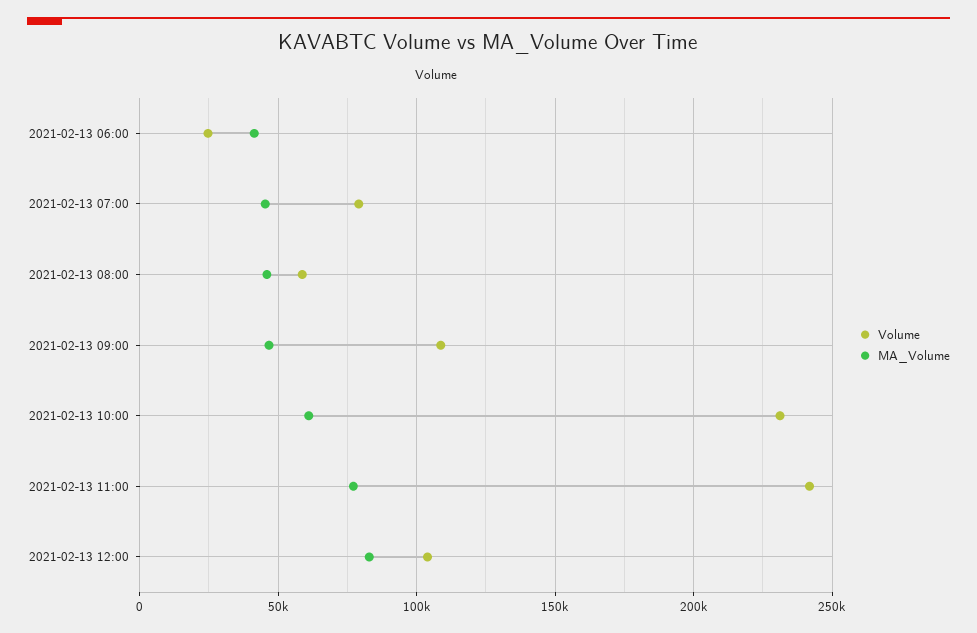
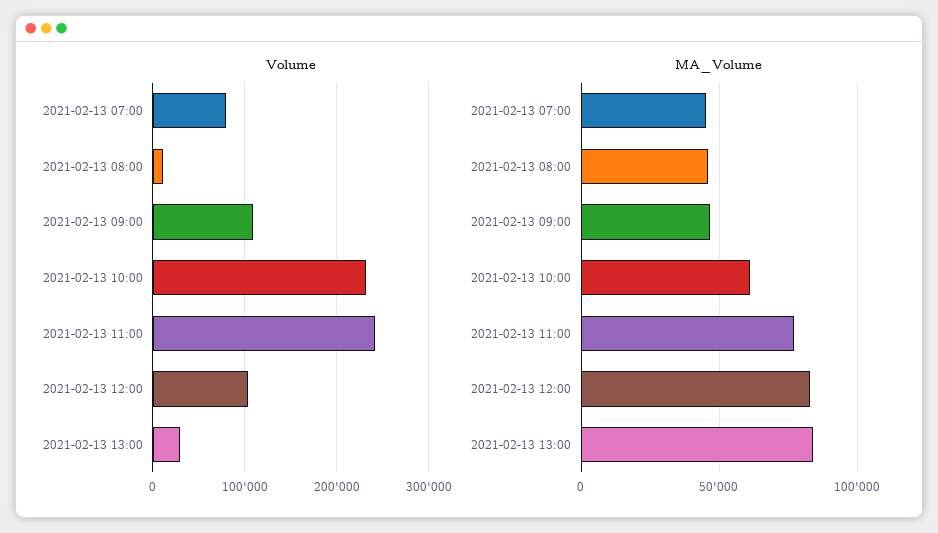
Volume, 2021-02-13 06:00: 25000 -> none
MA_Volume, 2021-02-13 06:00: 40000 -> none
Volume, 2021-02-13 08:00: 60000 -> 10000
Volume, 2021-02-13 13:00: none -> 30000
MA_Volume, 2021-02-13 13:00: none -> 85000

